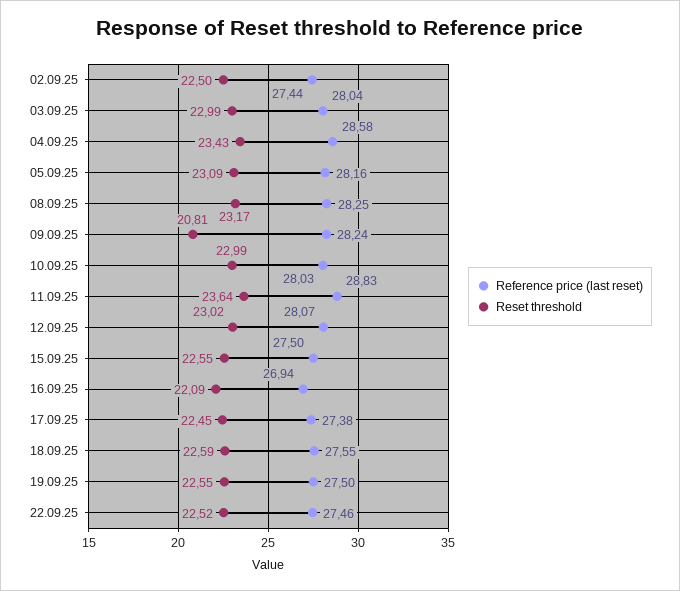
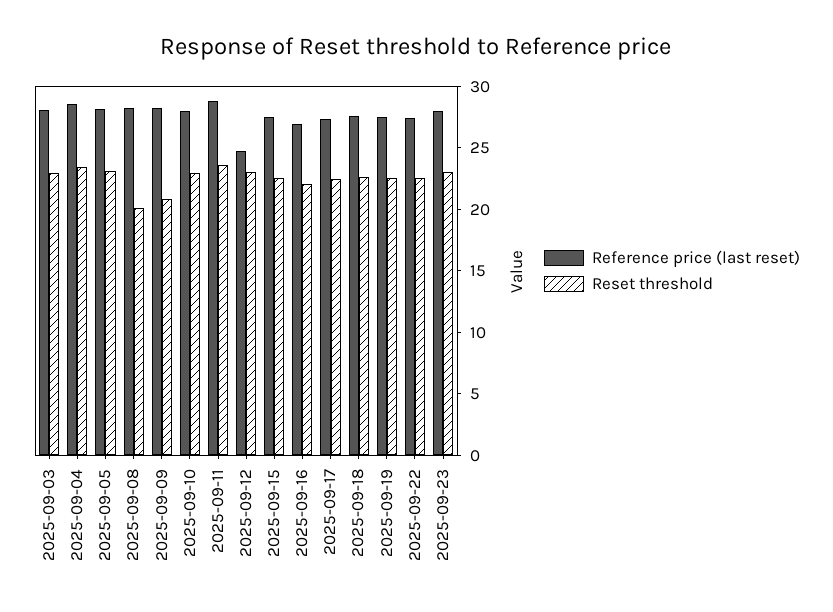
Reference price (last reset), 02.09.25: 27.44 -> none
Reset threshold, 02.09.25: 22.5 -> none
Reset threshold, 08.09.25: 23.17 -> 20
Reference price (last reset), 12.09.25: 28.07 -> 25
Reference price (last reset), 2025-09-23: none -> 28
Reset threshold, 2025-09-23: none -> 23

